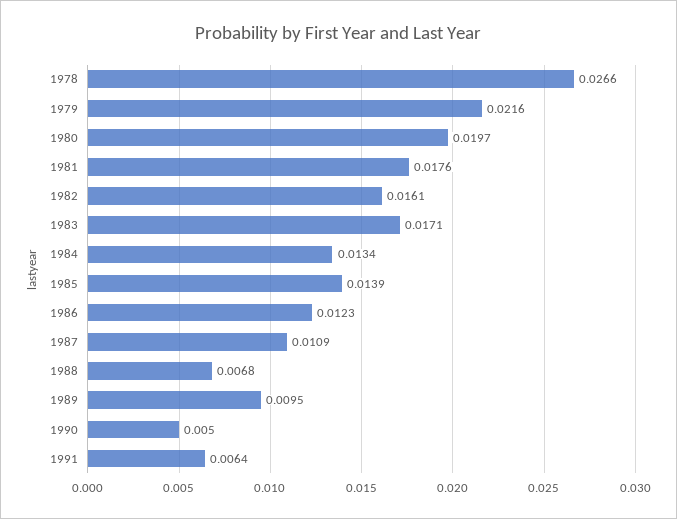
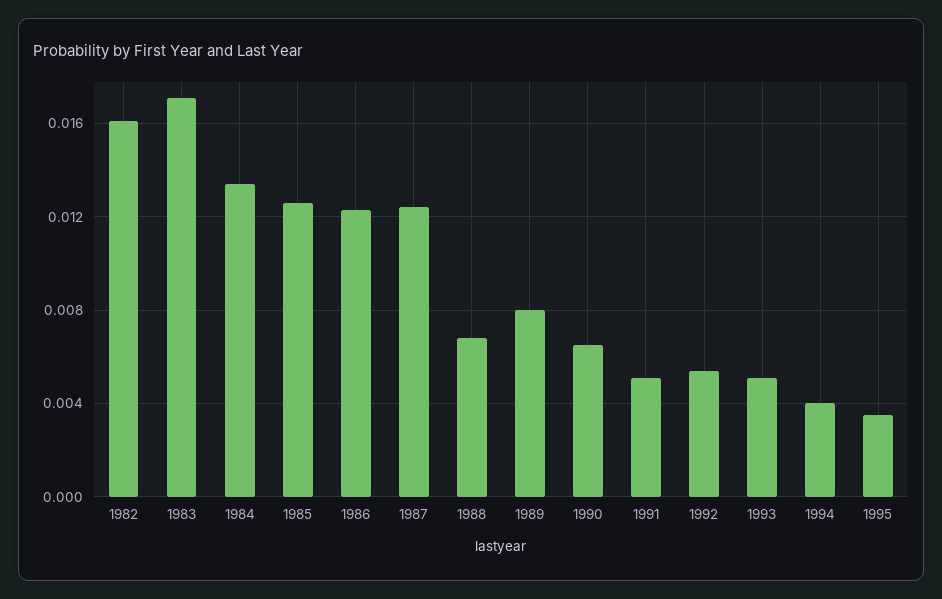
1978: 0.0266 -> none
1979: 0.0216 -> none
1980: 0.0197 -> none
1981: 0.0176 -> none
1985: 0.0139 -> 0.0125
1987: 0.0109 -> 0.0125
1989: 0.0095 -> 0.008
1990: 0.005 -> 0.0065
1991: 0.0064 -> 0.005
1992: none -> 0.0055
1993: none -> 0.005
1994: none -> 0.004
1995: none -> 0.0035

